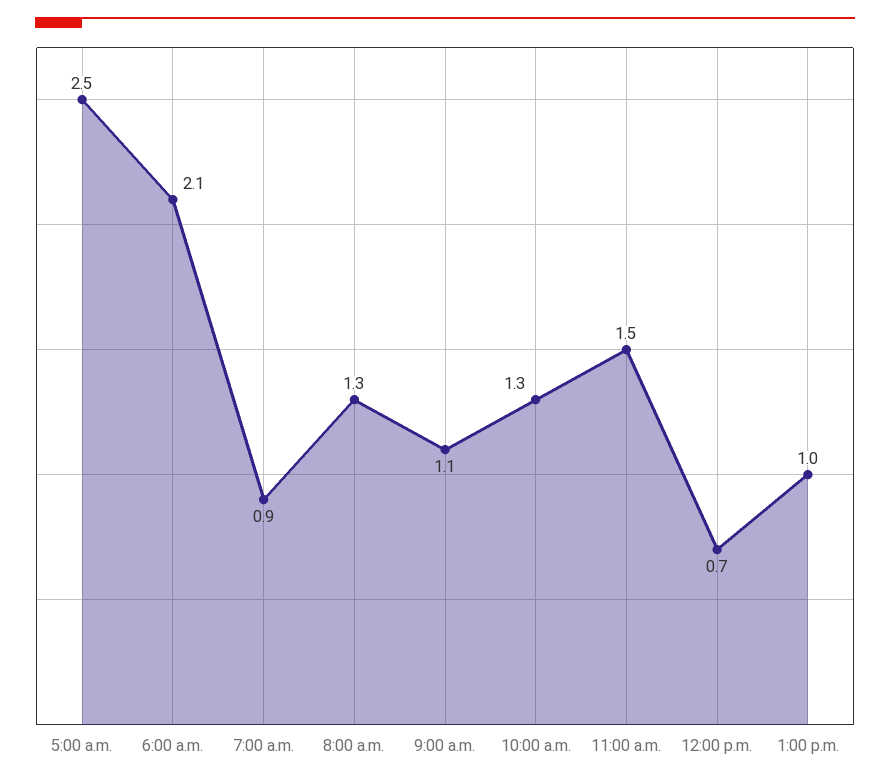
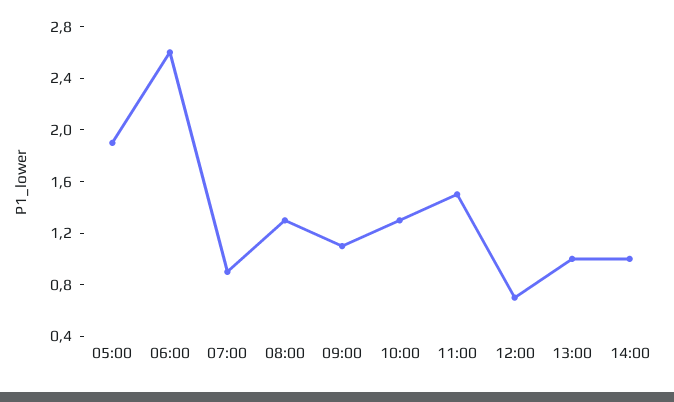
5:00 a.m.: 2.5 -> 1.9
6:00 a.m.: 2.1 -> 2.6
14:00: none -> 1

